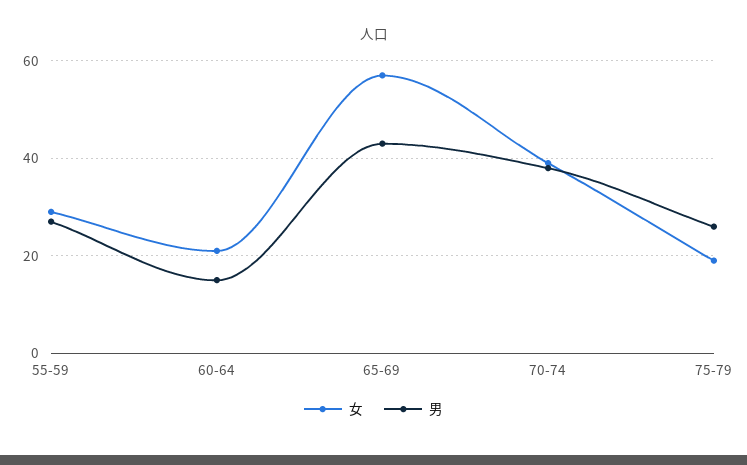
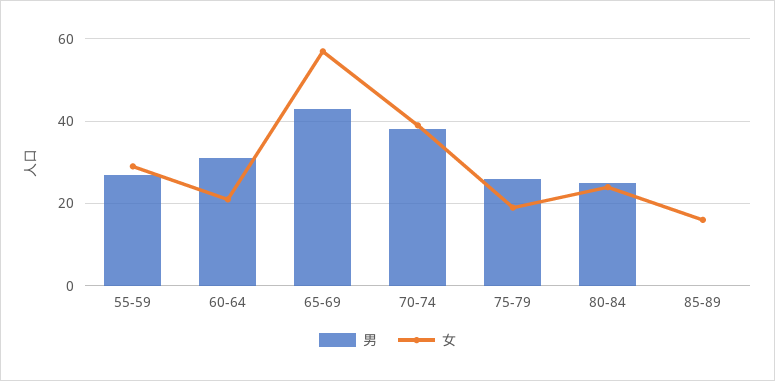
男, 60-64: 15 -> 30
男, 80-84: none -> 25
女, 80-84: none -> 25
男, 85-89: none -> 0
女, 85-89: none -> 15

